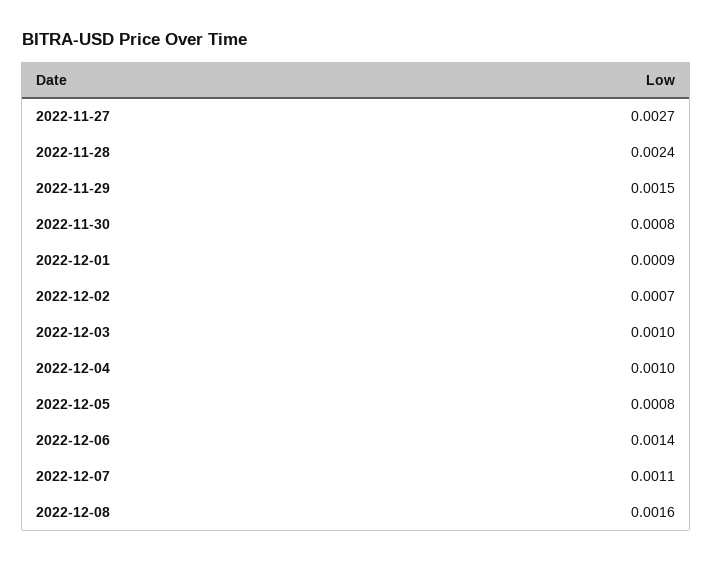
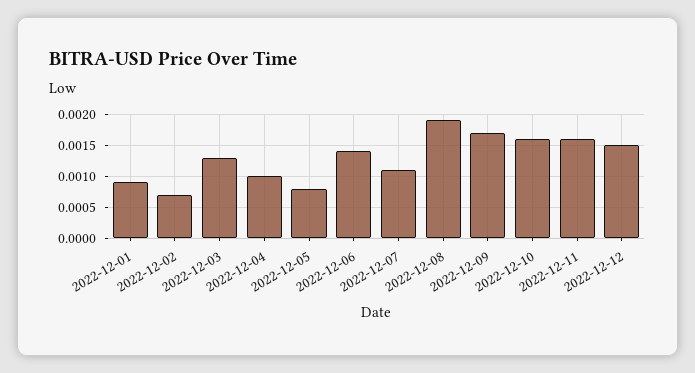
2022-11-27: 0.0027 -> none
2022-11-28: 0.0024 -> none
2022-11-29: 0.0015 -> none
2022-11-30: 0.0008 -> none
2022-12-03: 0.001 -> 0.0013
2022-12-08: 0.0016 -> 0.0019
2022-12-09: none -> 0.0017
2022-12-10: none -> 0.0016
2022-12-11: none -> 0.0016
2022-12-12: none -> 0.0015

